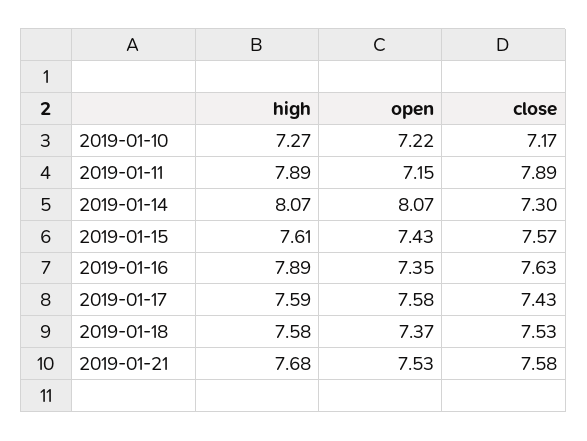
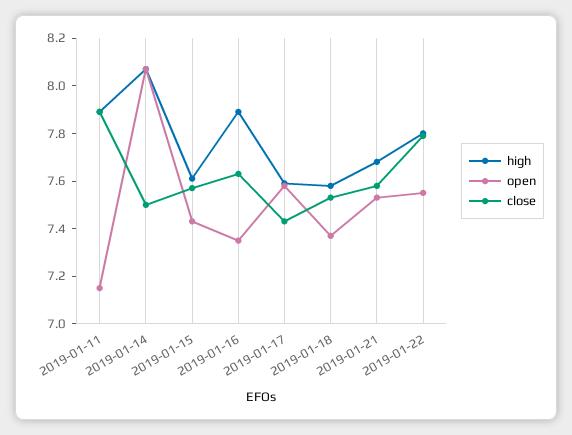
high, 2019-01-10: 7.27 -> none
open, 2019-01-10: 7.22 -> none
close, 2019-01-10: 7.17 -> none
close, 2019-01-14: 7.3 -> 7.5
high, 2019-01-22: none -> 7.8
open, 2019-01-22: none -> 7.55
close, 2019-01-22: none -> 7.8

